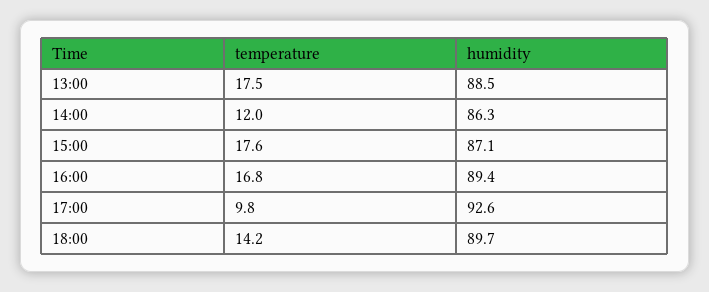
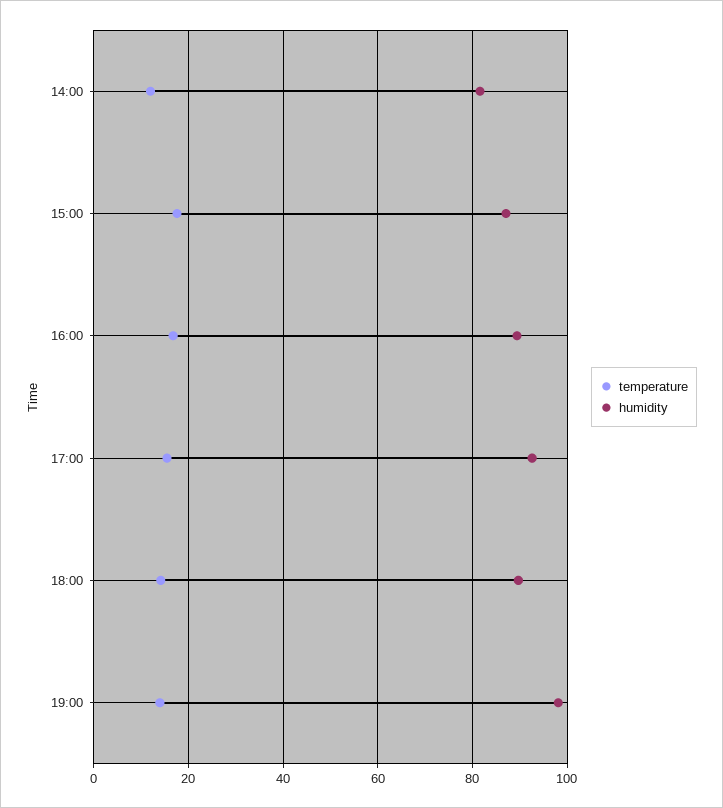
temperature, 13:00: 17.5 -> none
humidity, 13:00: 88.5 -> none
humidity, 14:00: 86.3 -> 82
temperature, 17:00: 9.8 -> 16
temperature, 19:00: none -> 14
humidity, 19:00: none -> 98

